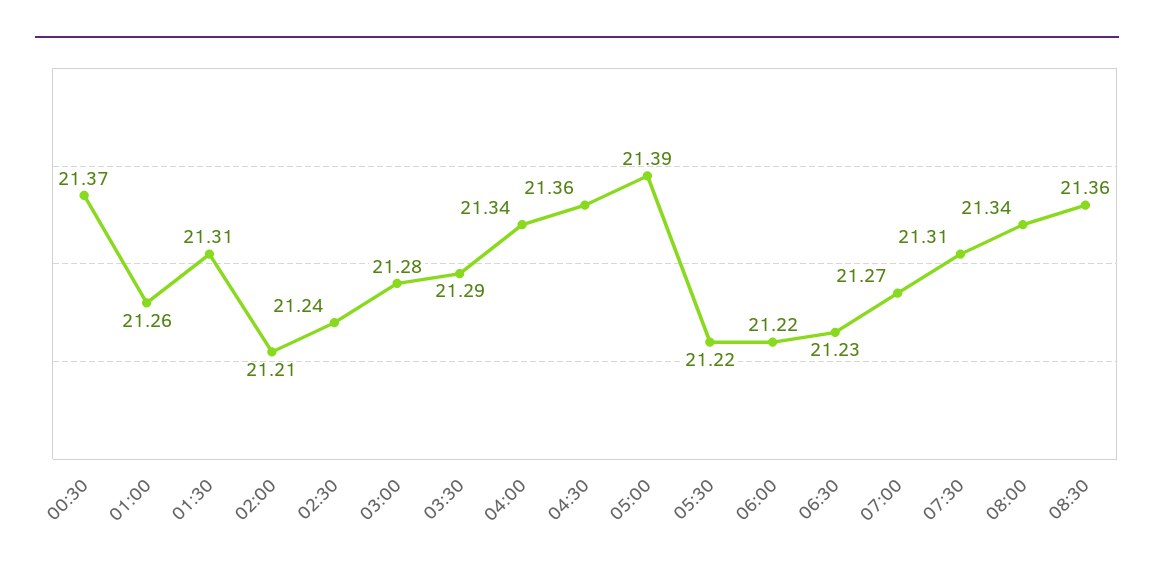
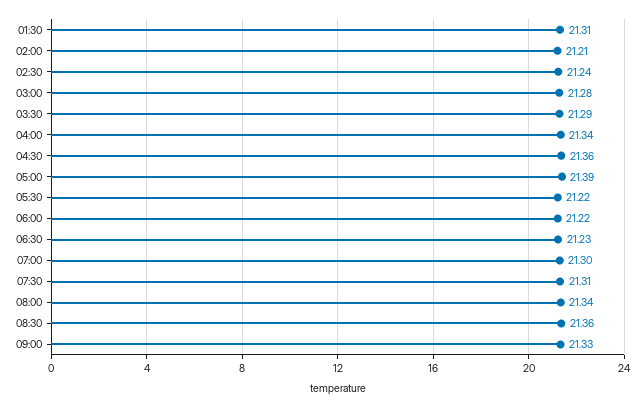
00:30: 21.37 -> none
01:00: 21.26 -> none
07:00: 21.27 -> 21.3
09:00: none -> 21.33

